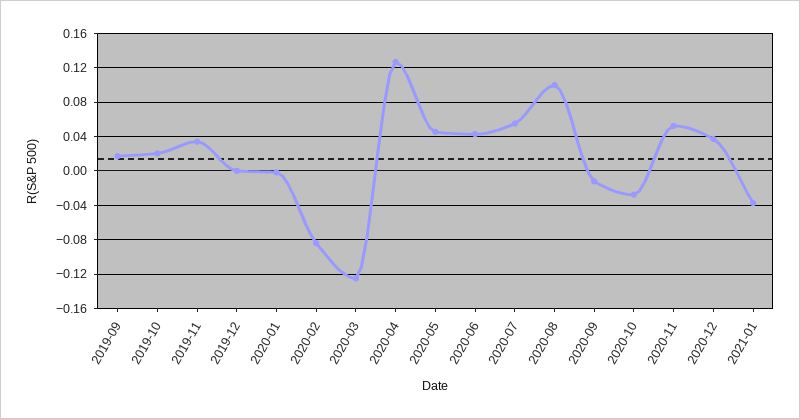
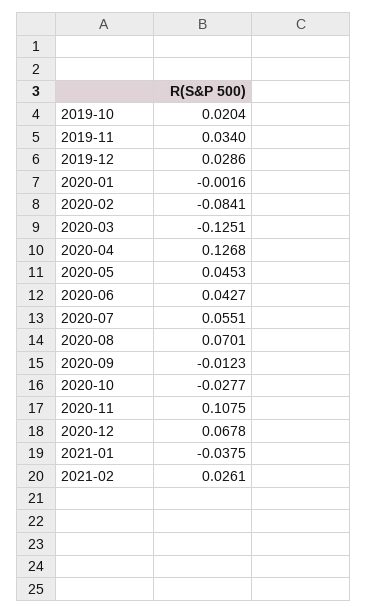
2019-09: 0.02 -> none
2019-12: 0 -> 0.0286
2020-08: 0.1 -> 0.0701
2020-11: 0.05 -> 0.1075
2020-12: 0.04 -> 0.0678
2021-02: none -> 0.0261

